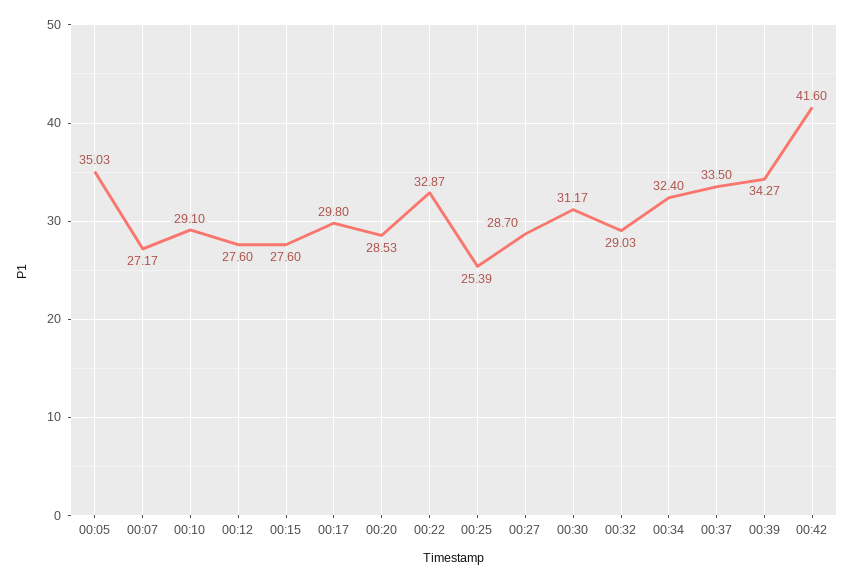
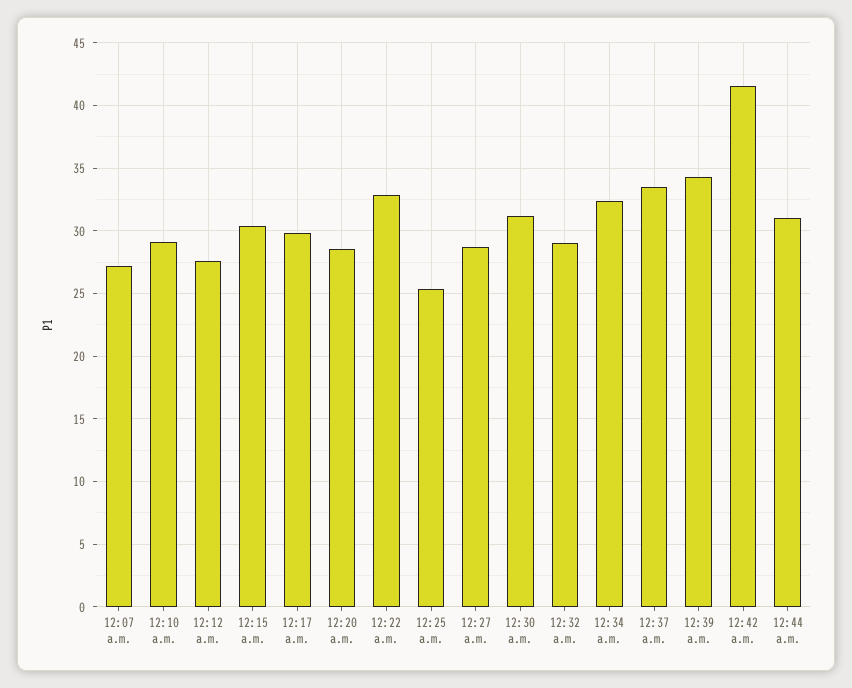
00:05: 35.03 -> none
00:15: 27.6 -> 30.5
12:44 a.m.: none -> 31

